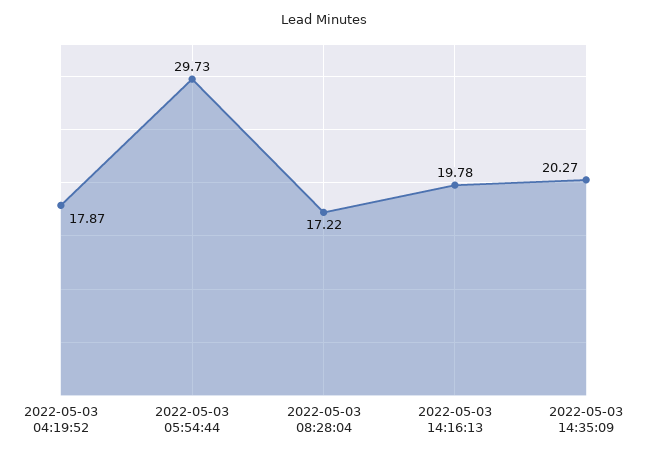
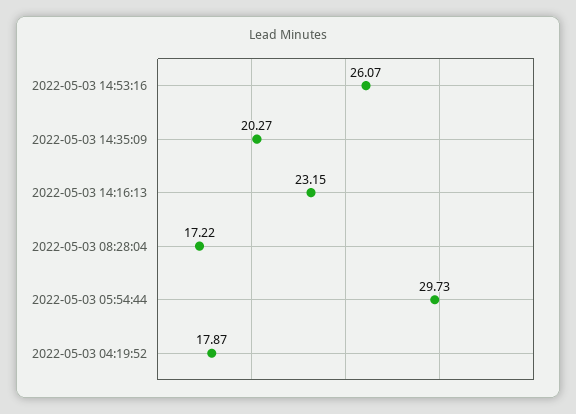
2022-05-03 14:16:13: 19.78 -> 23.15
2022-05-03 14:53:16: none -> 26.07

